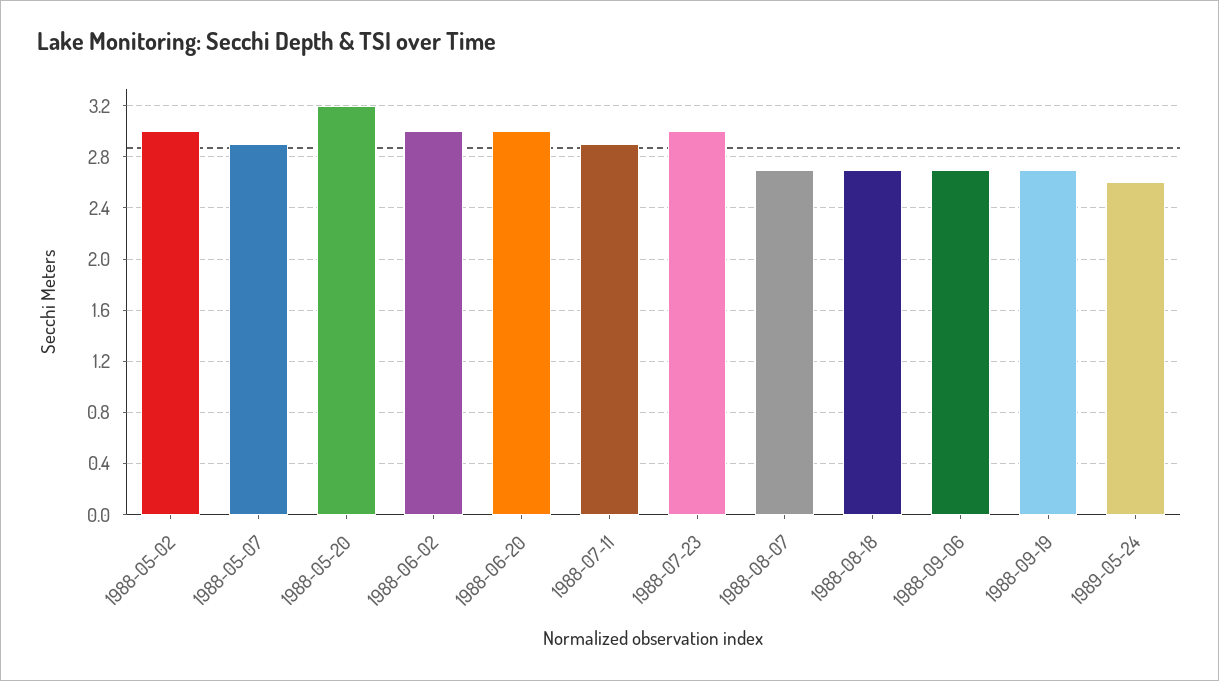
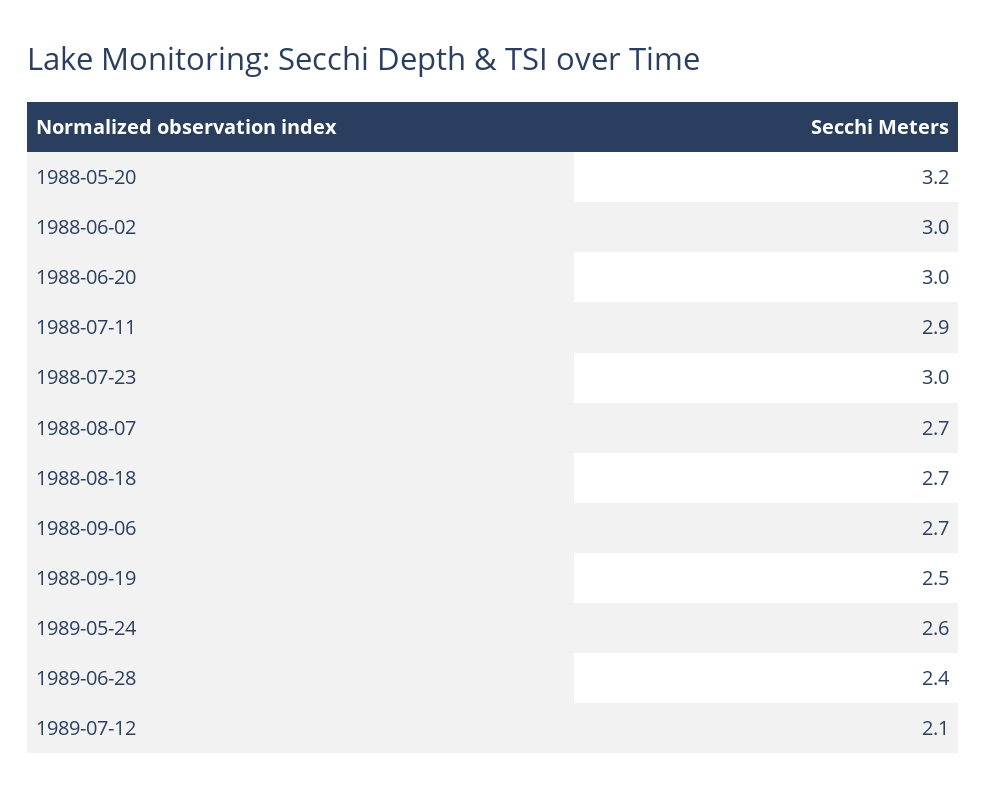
1988-05-02: 3 -> none
1988-05-07: 2.9 -> none
1988-09-19: 2.7 -> 2.5
1989-06-28: none -> 2.4
1989-07-12: none -> 2.1

